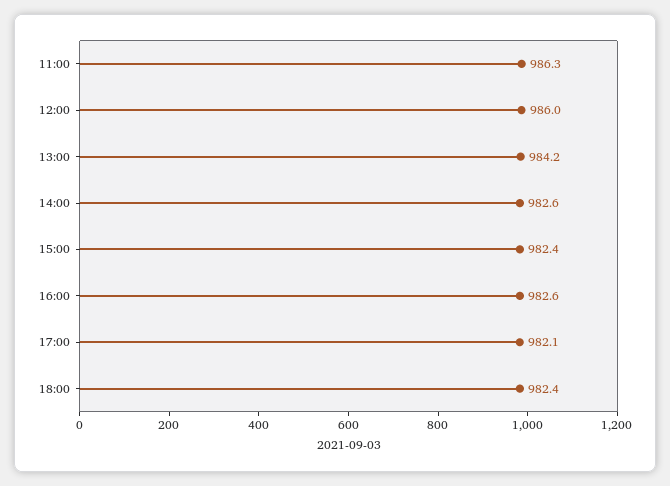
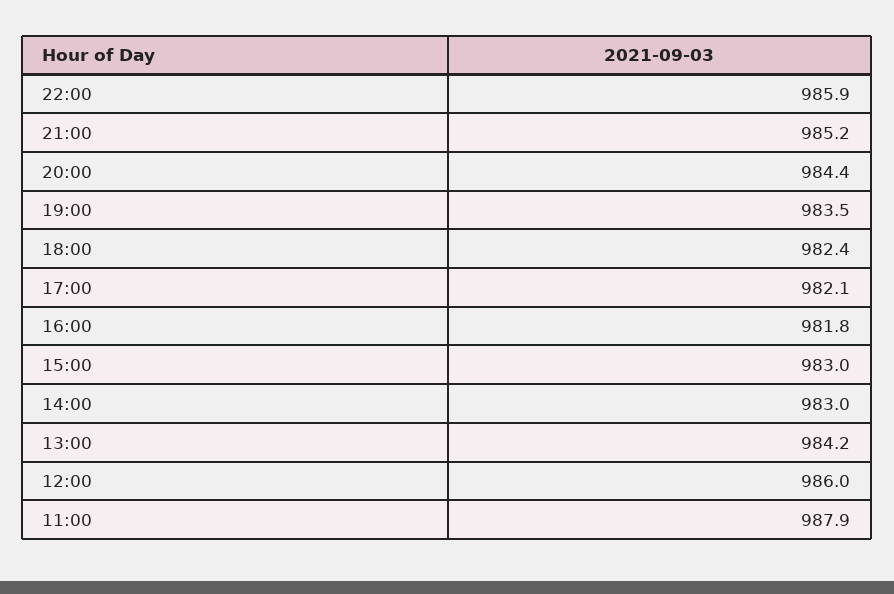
11:00: 986.3 -> 987.9
14:00: 982.6 -> 983
15:00: 982.4 -> 983
16:00: 982.6 -> 981.8
22:00: none -> 985.9
21:00: none -> 985.2
20:00: none -> 984.4
19:00: none -> 983.5

